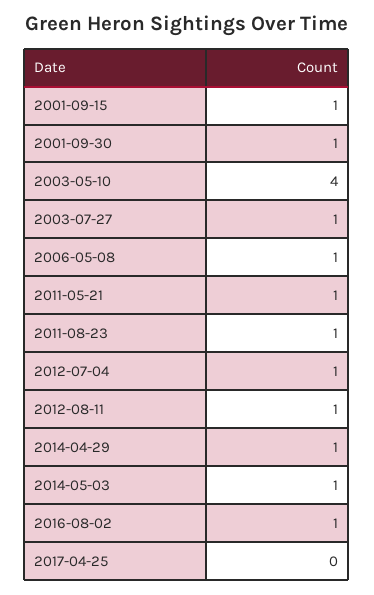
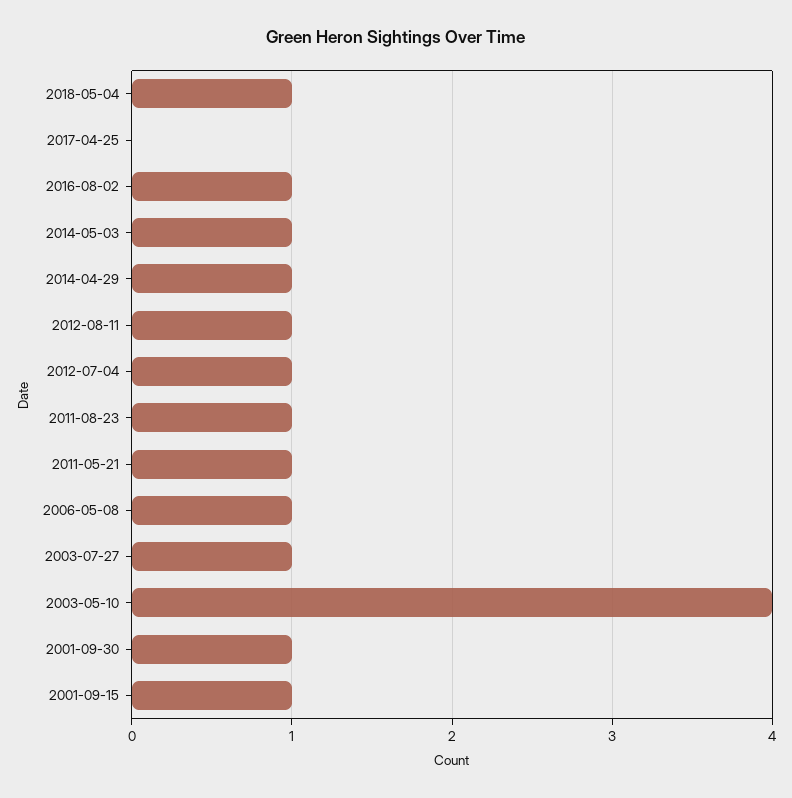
2018-05-04: none -> 1

